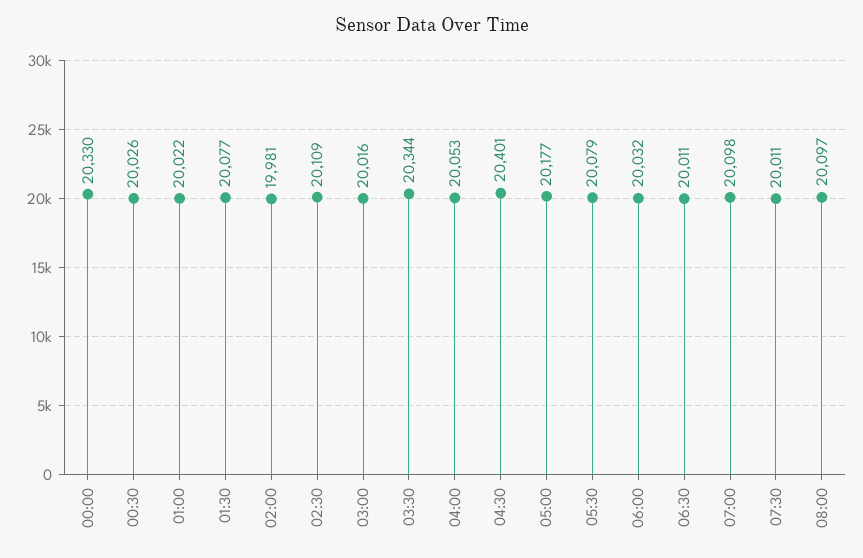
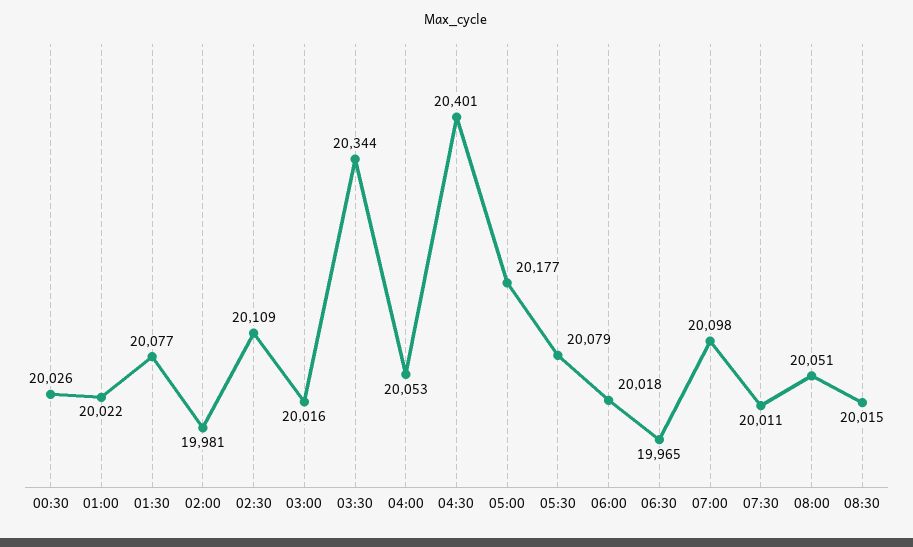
00:00: 20330 -> none
06:00: 20032 -> 20018
06:30: 20011 -> 19965
08:00: 20097 -> 20051
08:30: none -> 20015

